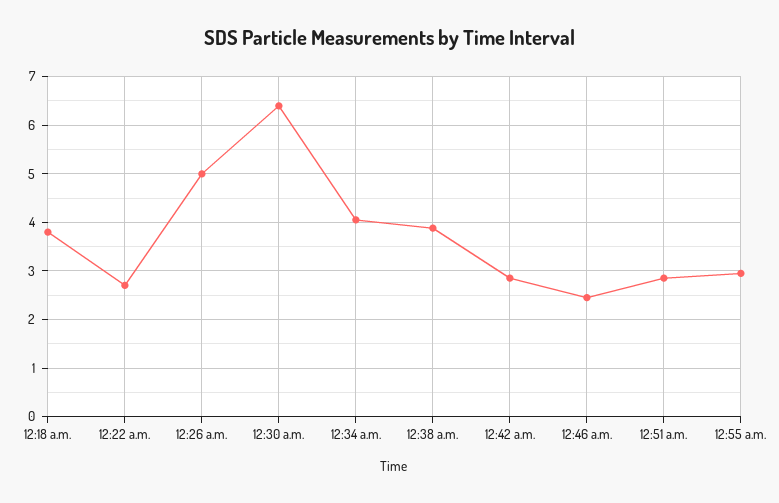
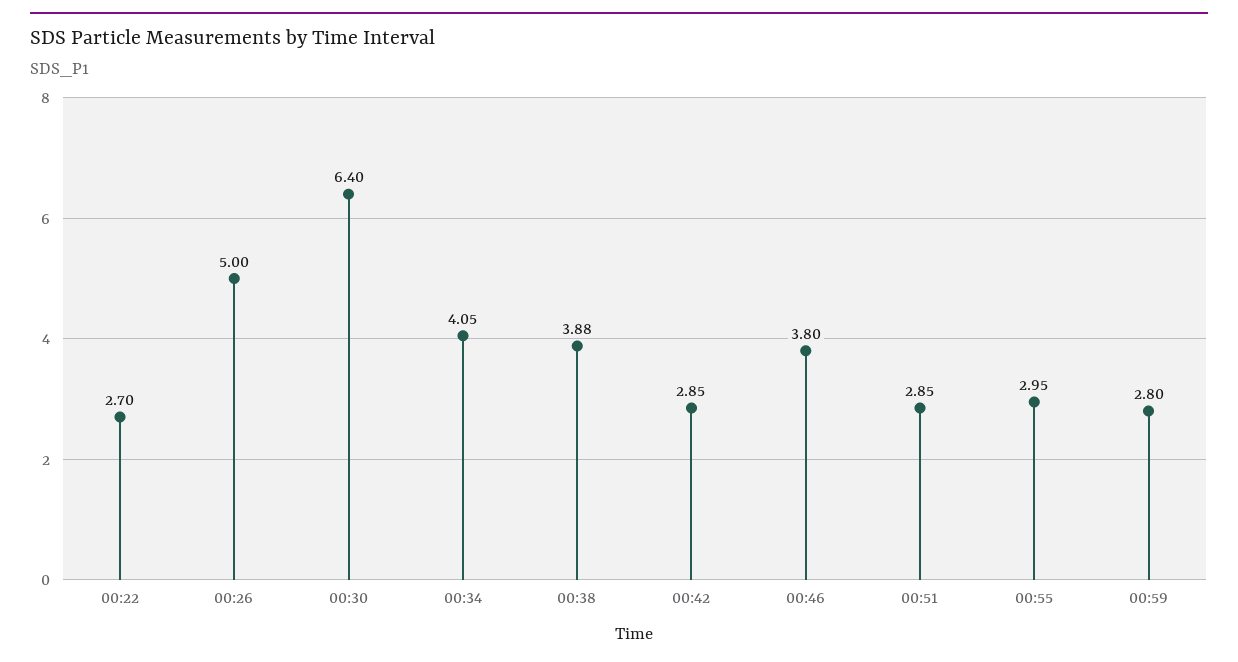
12:18 a.m.: 3.8 -> none
12:46 a.m.: 2.4 -> 3.8
00:59: none -> 2.8

